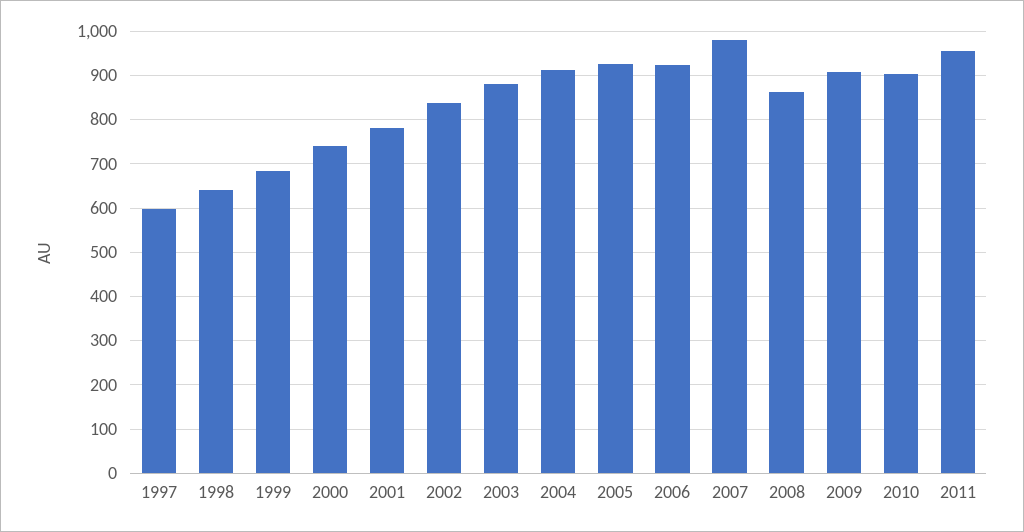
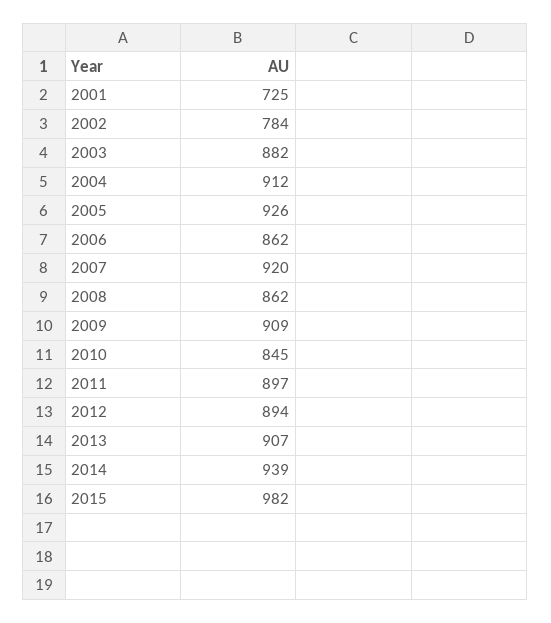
1997: 600 -> none
1998: 640 -> none
1999: 680 -> none
2000: 740 -> none
2001: 780 -> 725
2002: 840 -> 784
2006: 920 -> 862
2007: 980 -> 920
2010: 900 -> 845
2011: 960 -> 897
2012: none -> 894
2013: none -> 907
2014: none -> 939
2015: none -> 982

